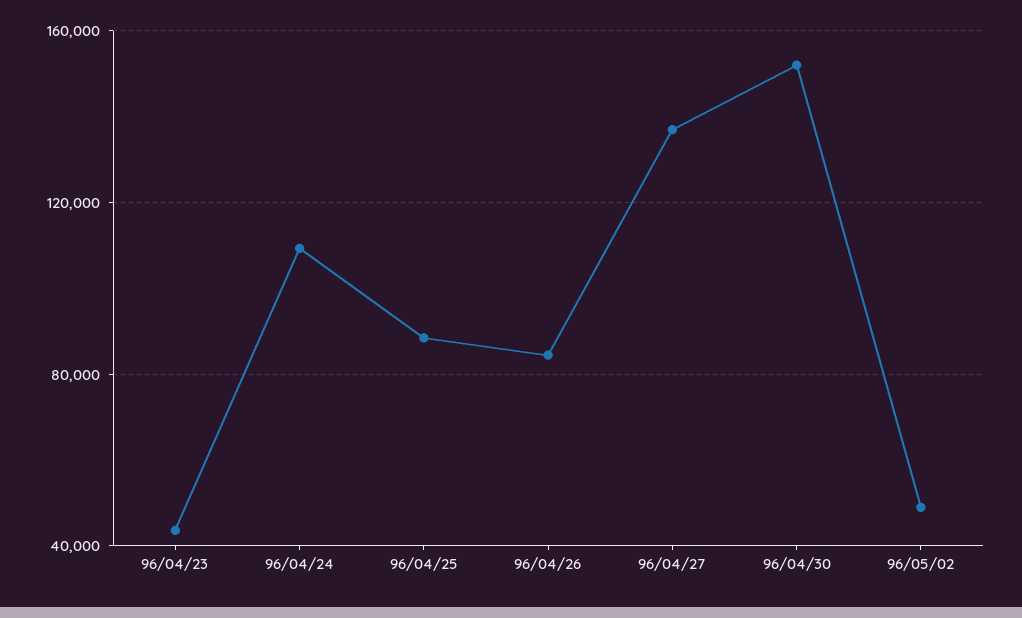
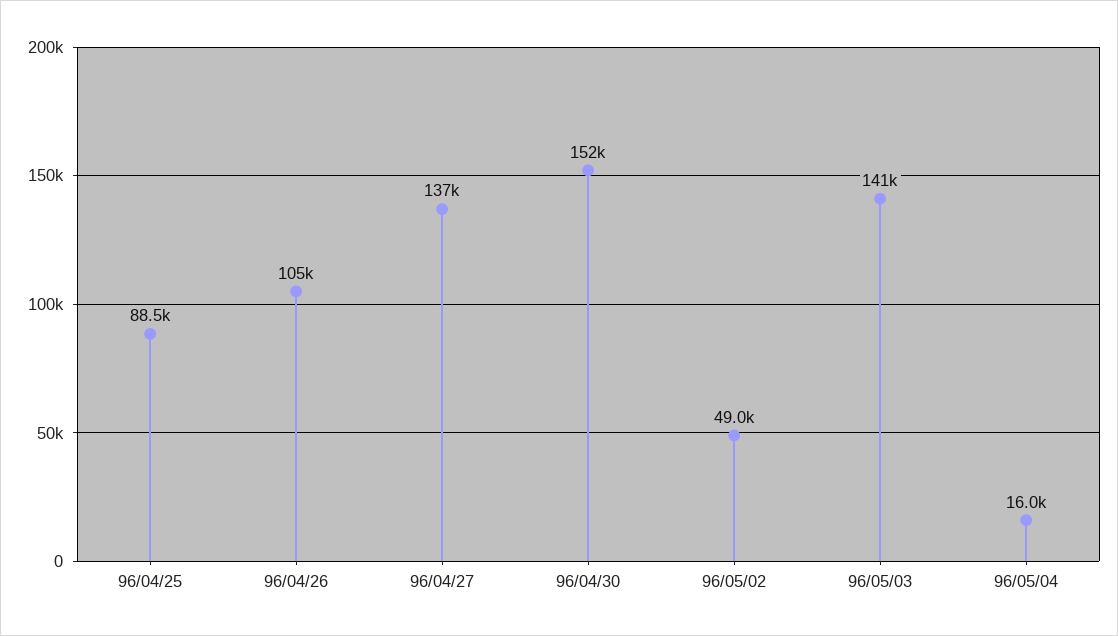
96/04/23: 45000 -> none
96/04/24: 110000 -> none
96/04/26: 85000 -> 105000
96/05/03: none -> 141000
96/05/04: none -> 16000

